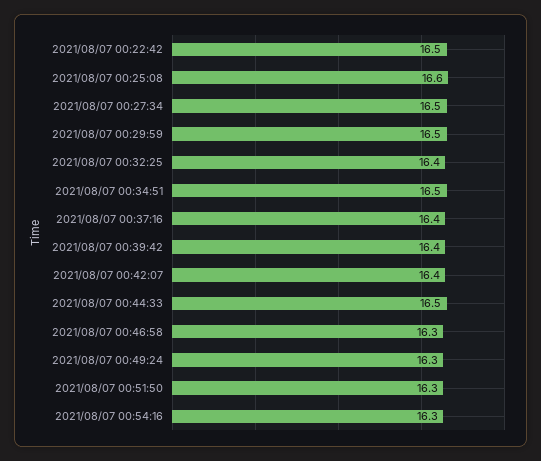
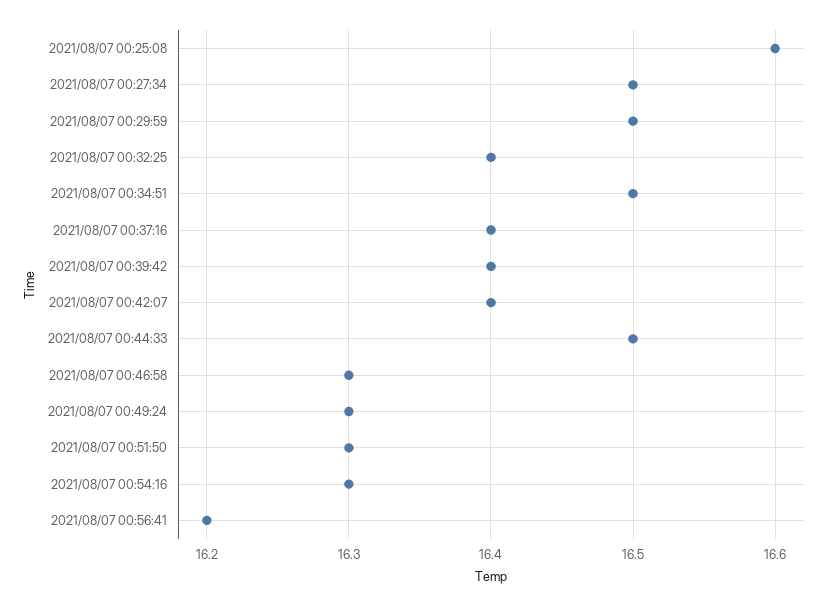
2021/08/07 00:22:42: 16.5 -> none
2021/08/07 00:56:41: none -> 16.2

